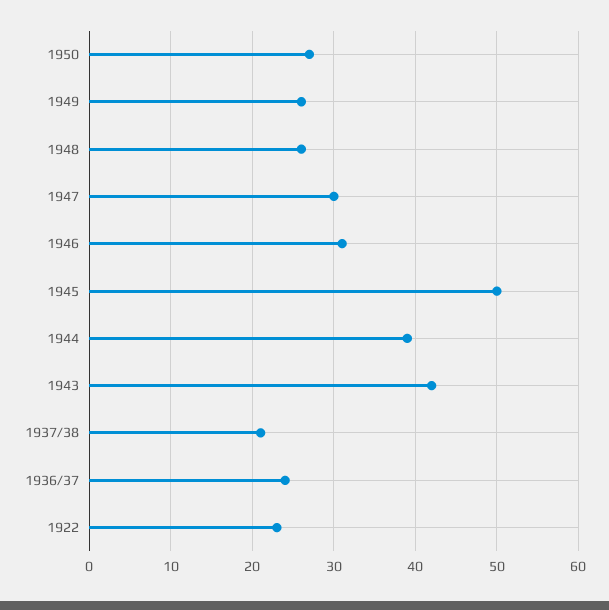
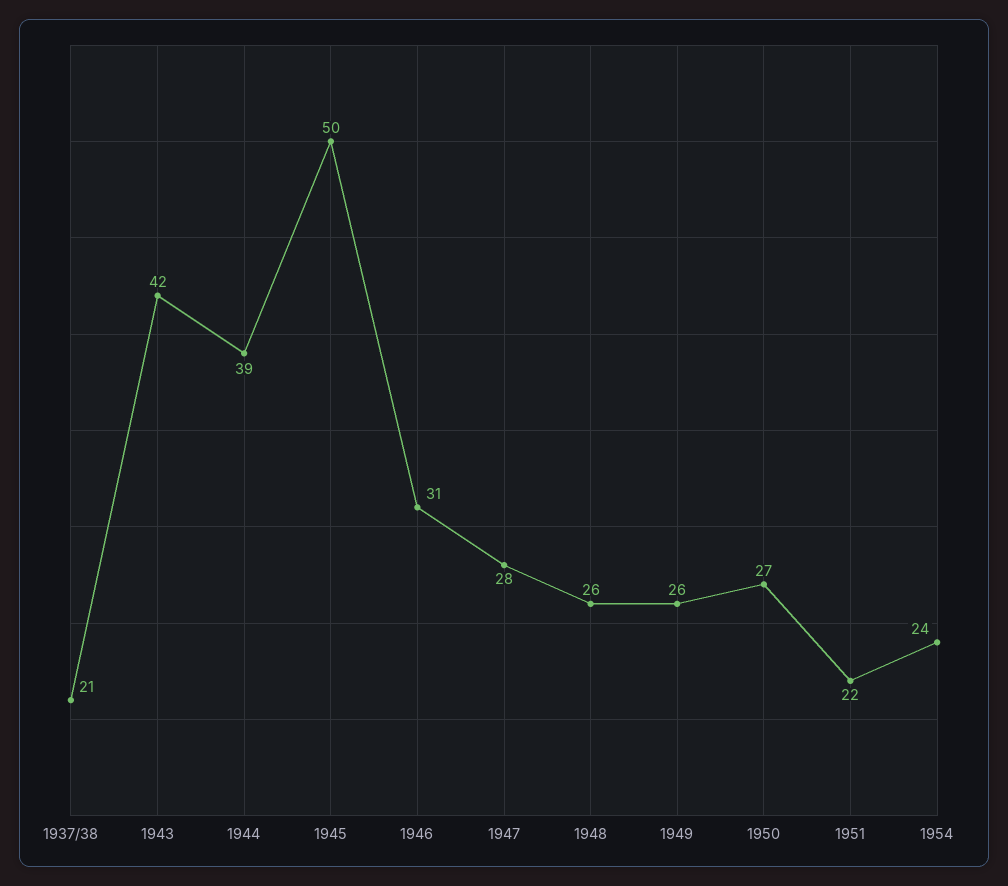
1947: 30 -> 28
1936/37: 24 -> none
1922: 23 -> none
1951: none -> 22
1954: none -> 24

